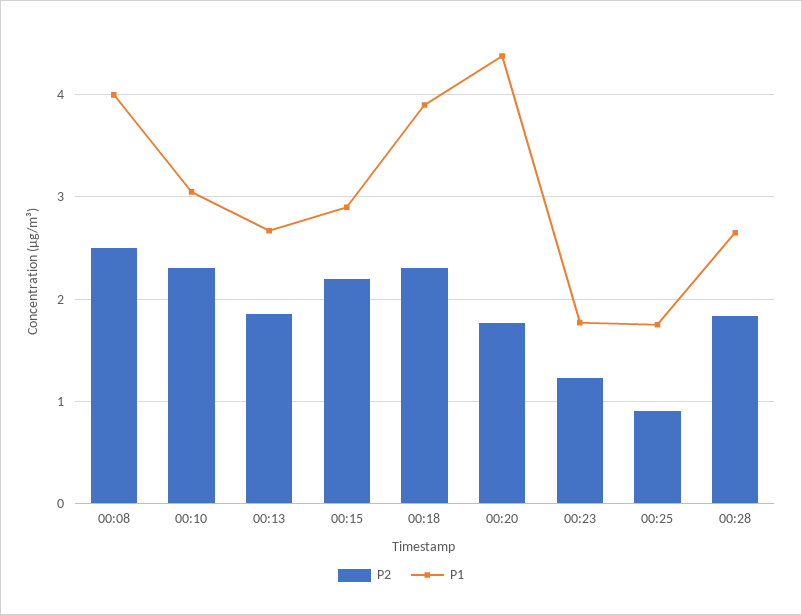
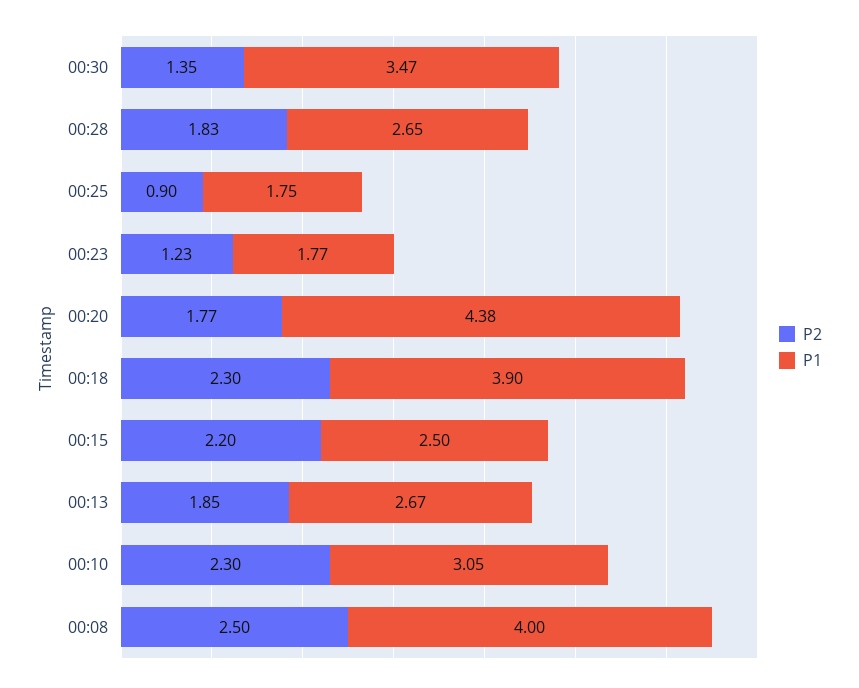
P1, 00:15: 2.9 -> 2.5
P2, 00:30: none -> 1.35
P1, 00:30: none -> 3.47

